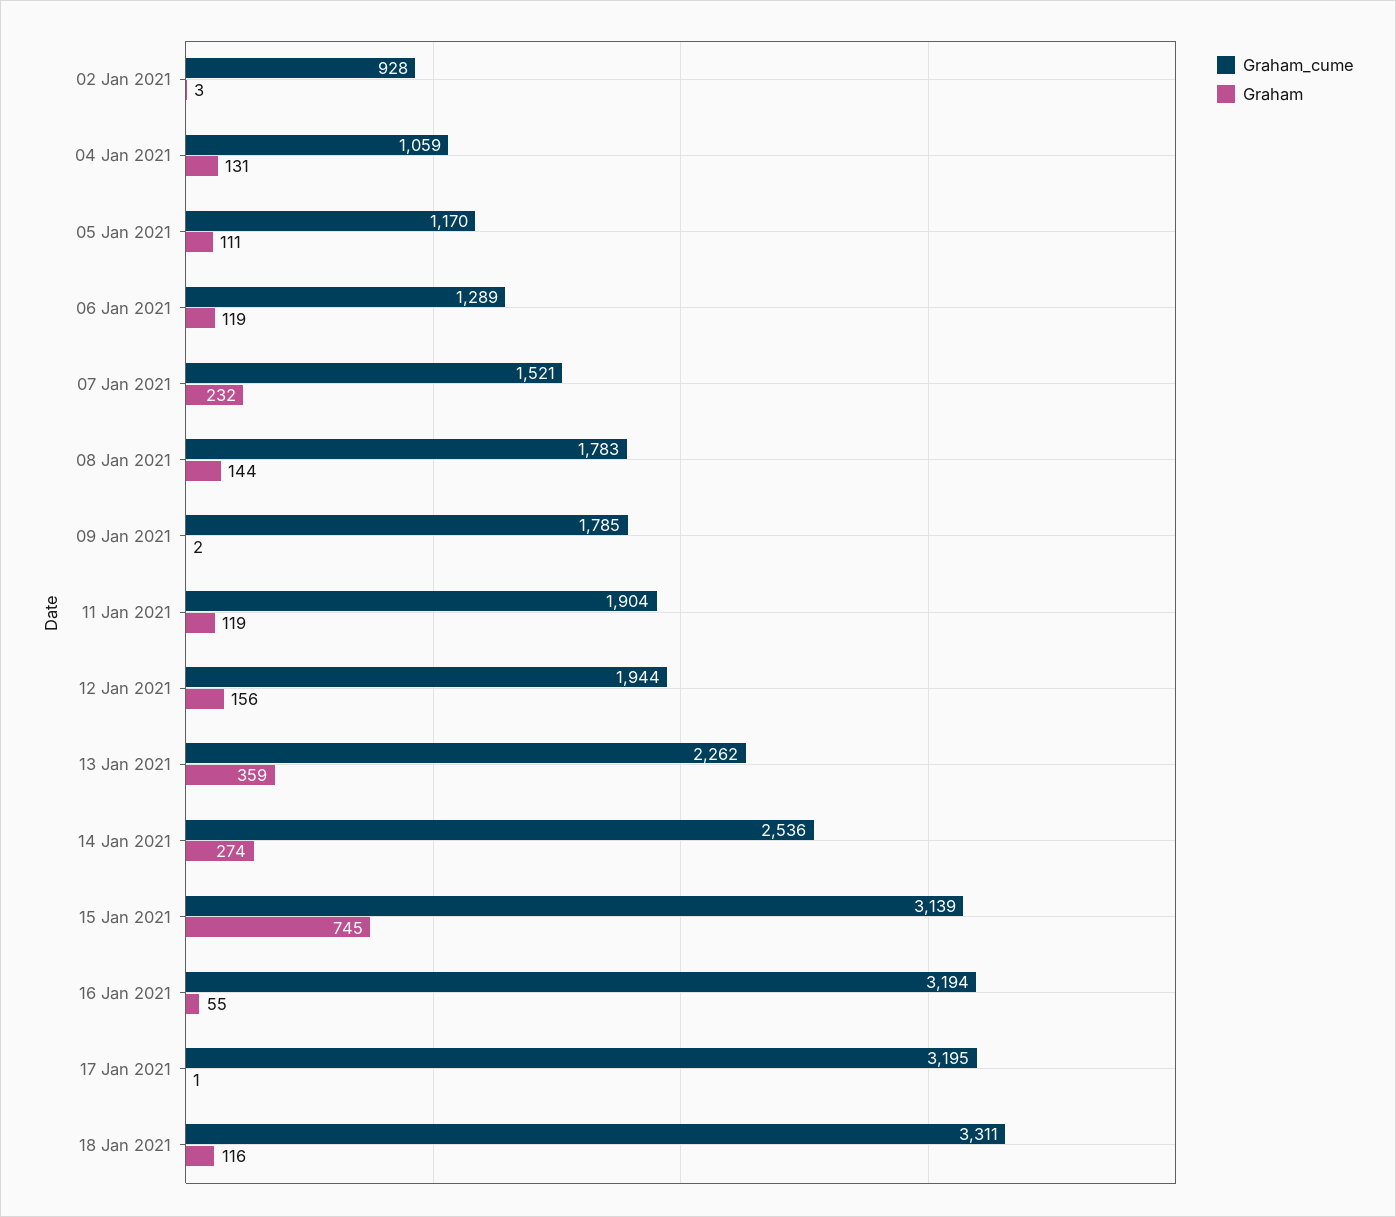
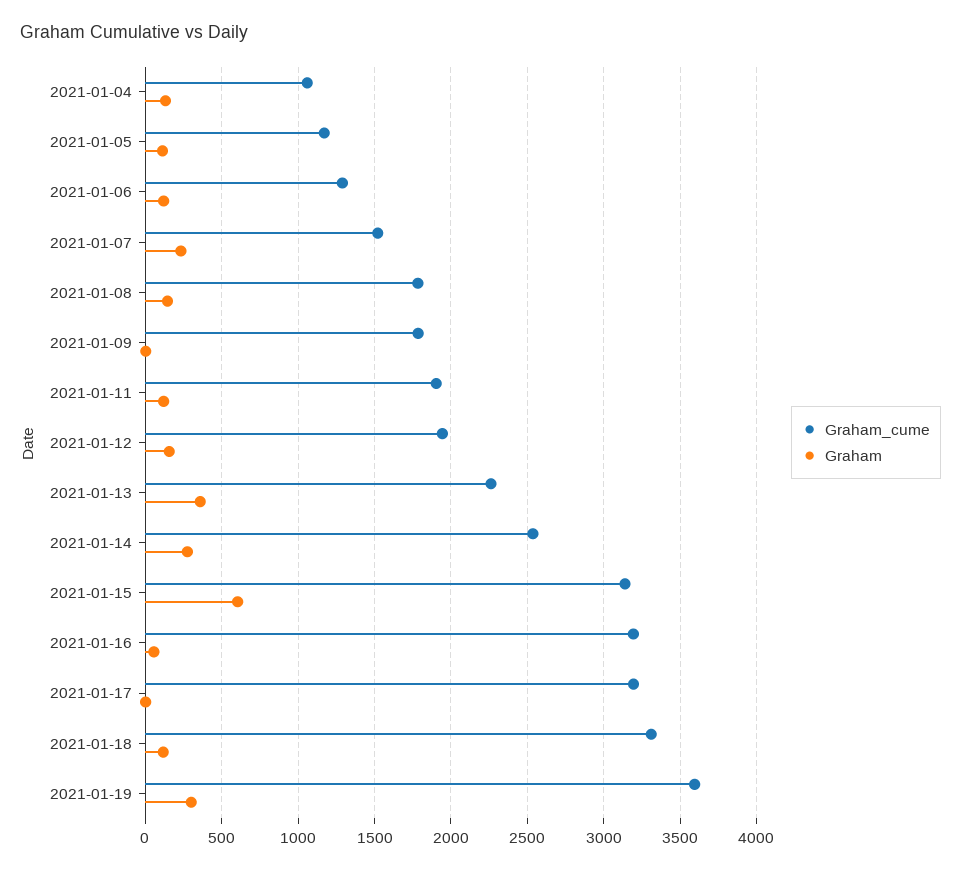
Graham_cume, 02 Jan 2021: 928 -> none
Graham, 02 Jan 2021: 3 -> none
Graham, 15 Jan 2021: 745 -> 600
Graham_cume, 2021-01-19: none -> 3600
Graham, 2021-01-19: none -> 300

